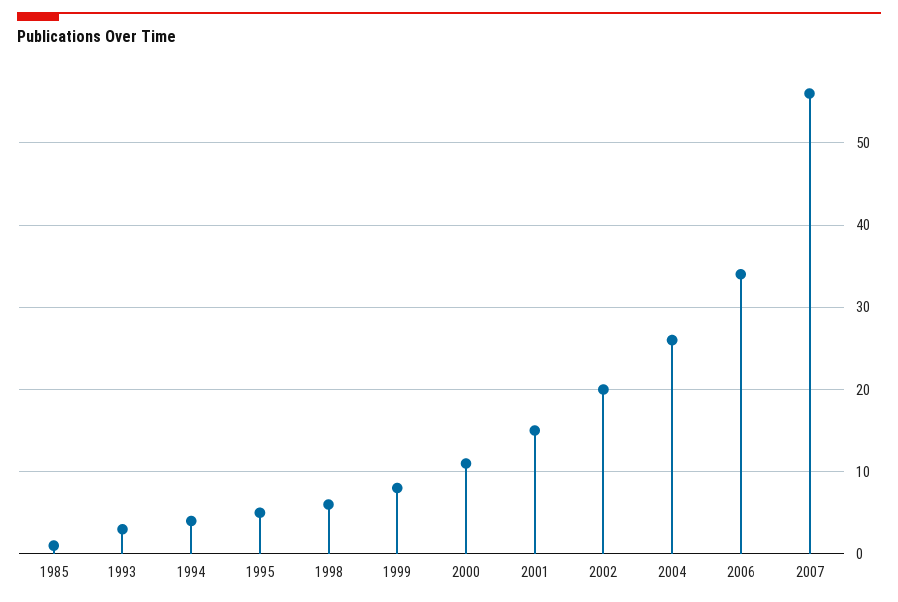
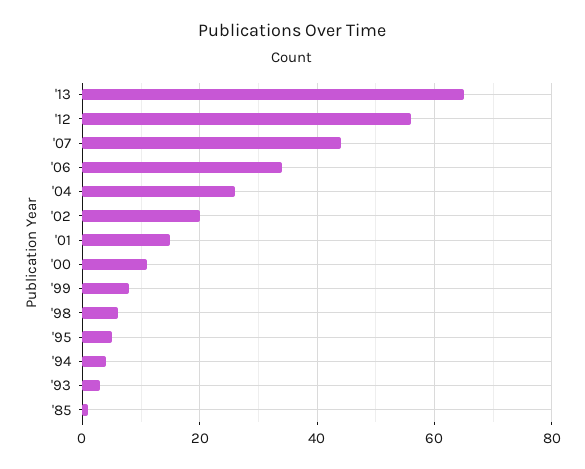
2007: 56 -> 45
'13: none -> 65
'12: none -> 55

